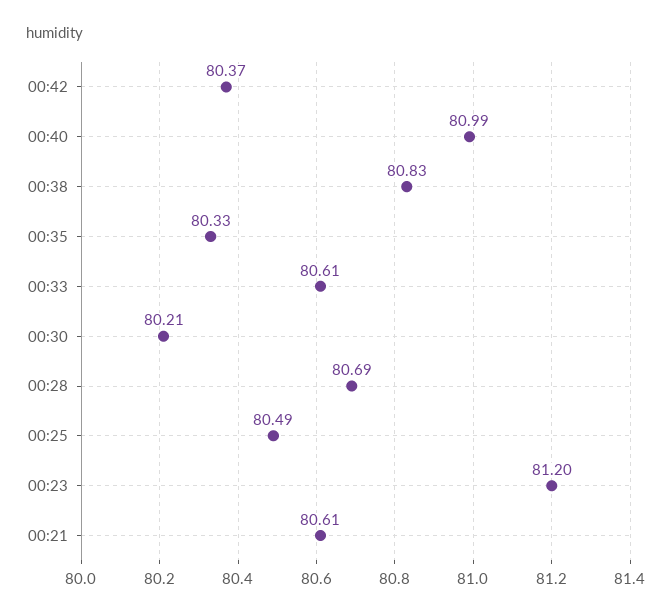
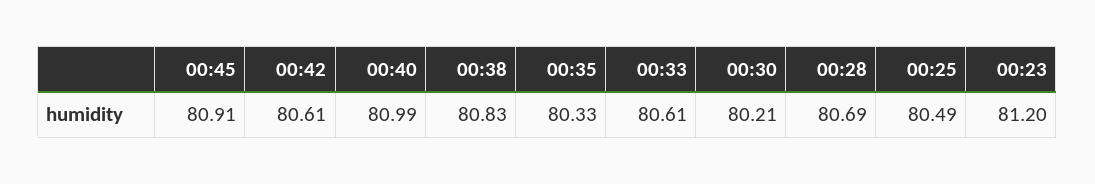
00:42: 80.37 -> 80.61
00:21: 80.61 -> none
00:45: none -> 80.91

